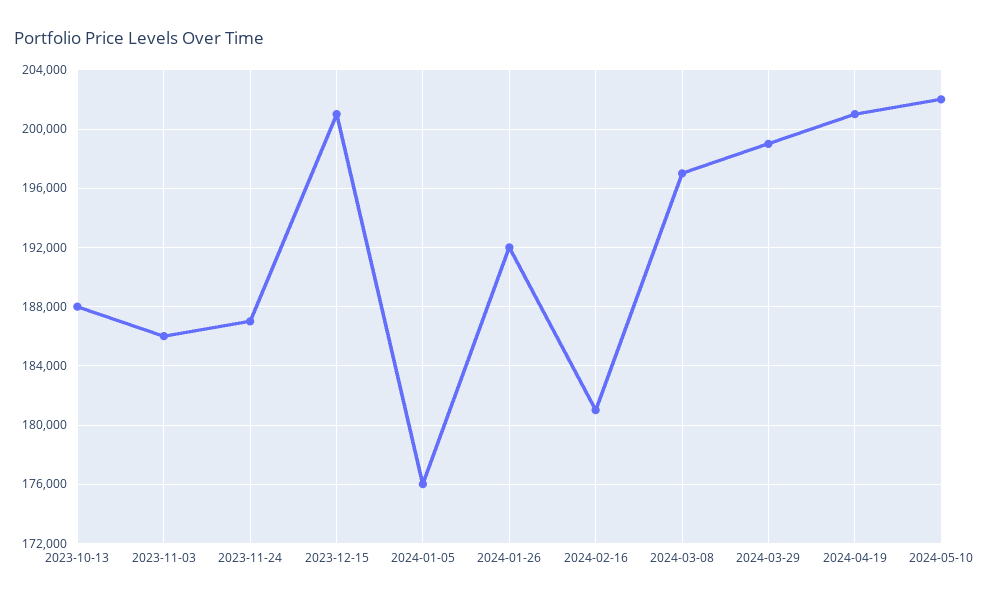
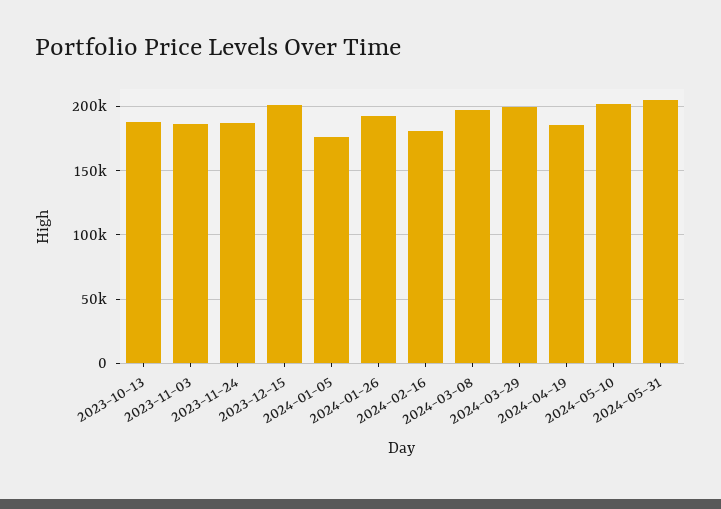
2024-04-19: 201000 -> 185000
2024-05-31: none -> 205000

